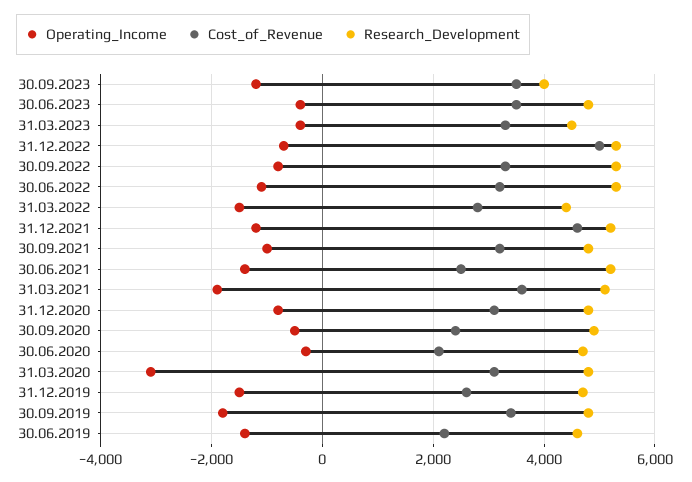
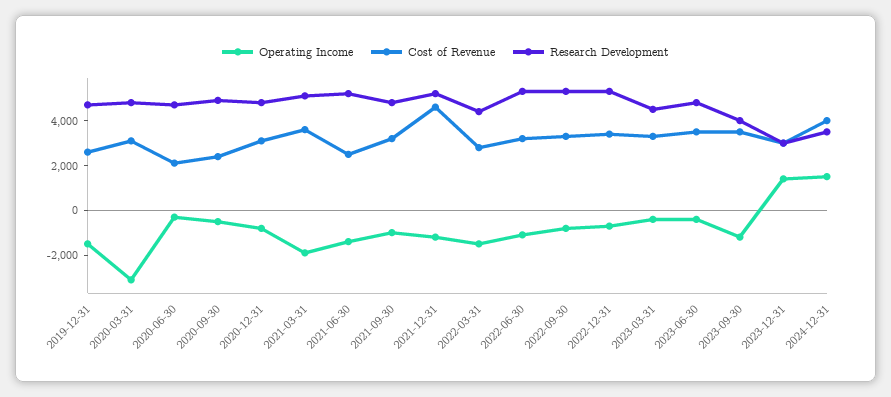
Cost_of_Revenue, 31.12.2022: 5000 -> 3500
Operating_Income, 30.09.2019: -1800 -> none
Cost_of_Revenue, 30.09.2019: 3400 -> none
Research_Development, 30.09.2019: 4800 -> none
Operating_Income, 30.06.2019: -1400 -> none
Cost_of_Revenue, 30.06.2019: 2200 -> none
Research_Development, 30.06.2019: 4600 -> none
Operating_Income, 2023-12-31: none -> 1500
Cost_of_Revenue, 2023-12-31: none -> 3000
Research_Development, 2023-12-31: none -> 3000
Operating_Income, 2024-12-31: none -> 1500
Cost_of_Revenue, 2024-12-31: none -> 4000
Research_Development, 2024-12-31: none -> 3500

